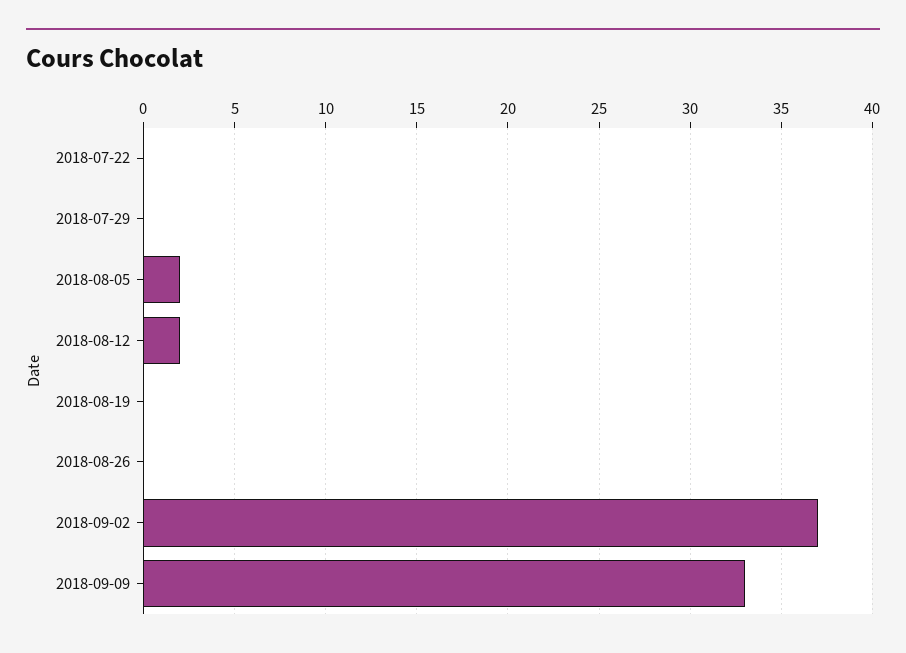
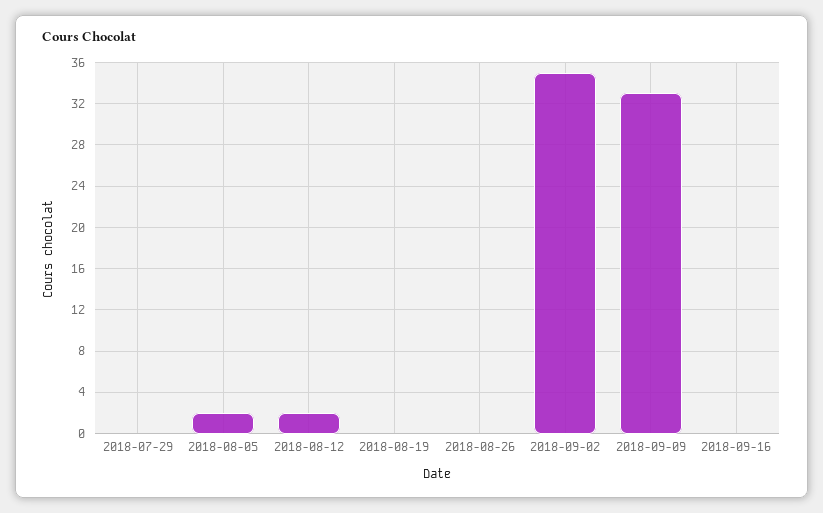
2018-07-22: 0 -> none
2018-09-02: 37 -> 35
2018-09-16: none -> 0

